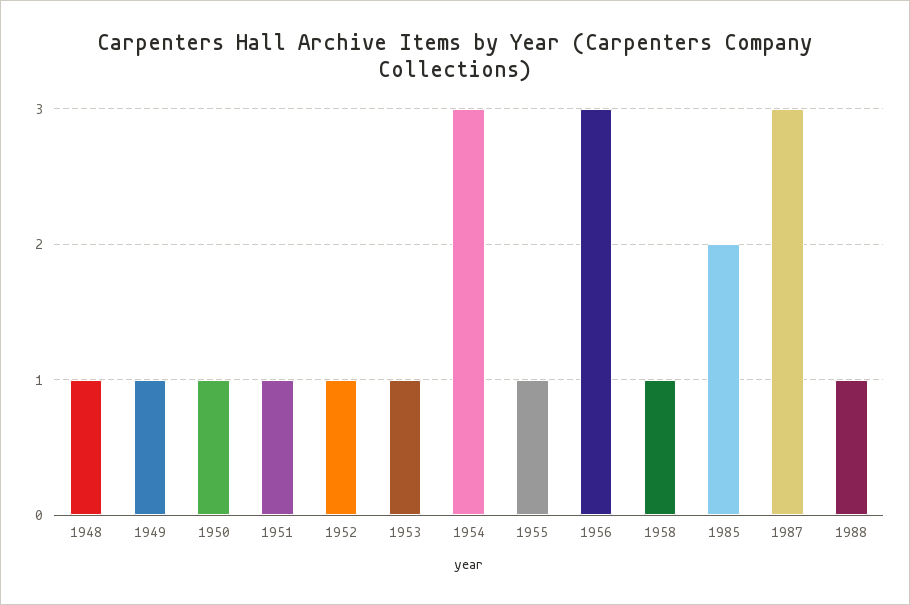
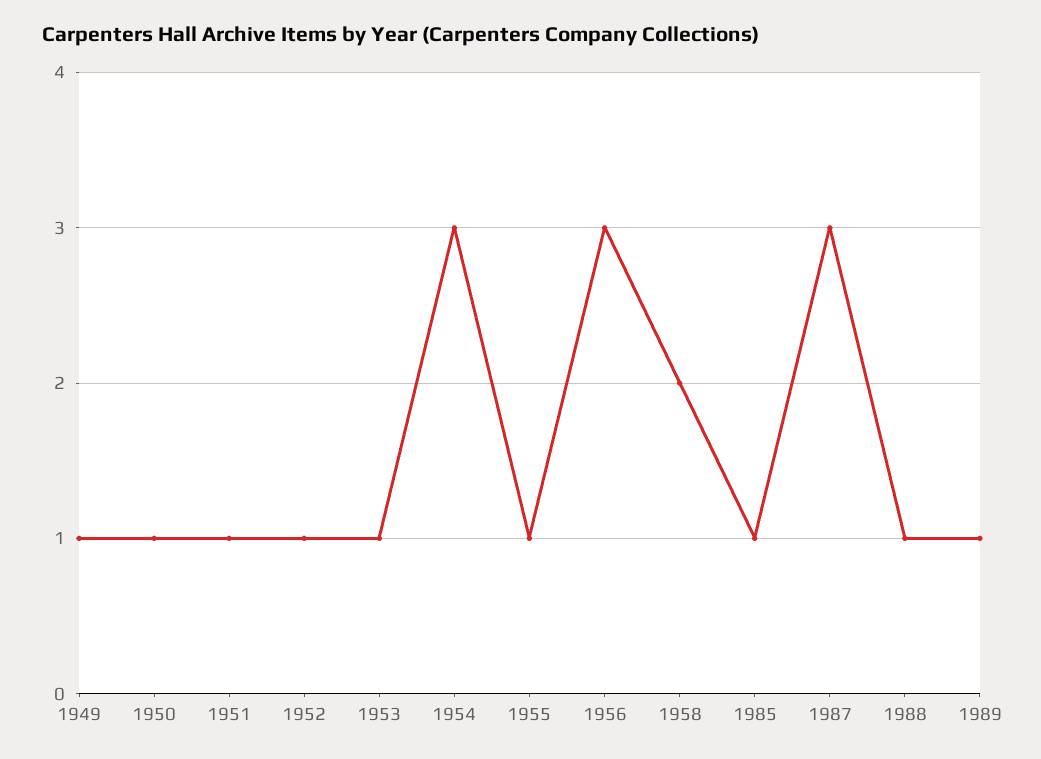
1948: 1 -> none
1958: 1 -> 2
1985: 2 -> 1
1989: none -> 1

